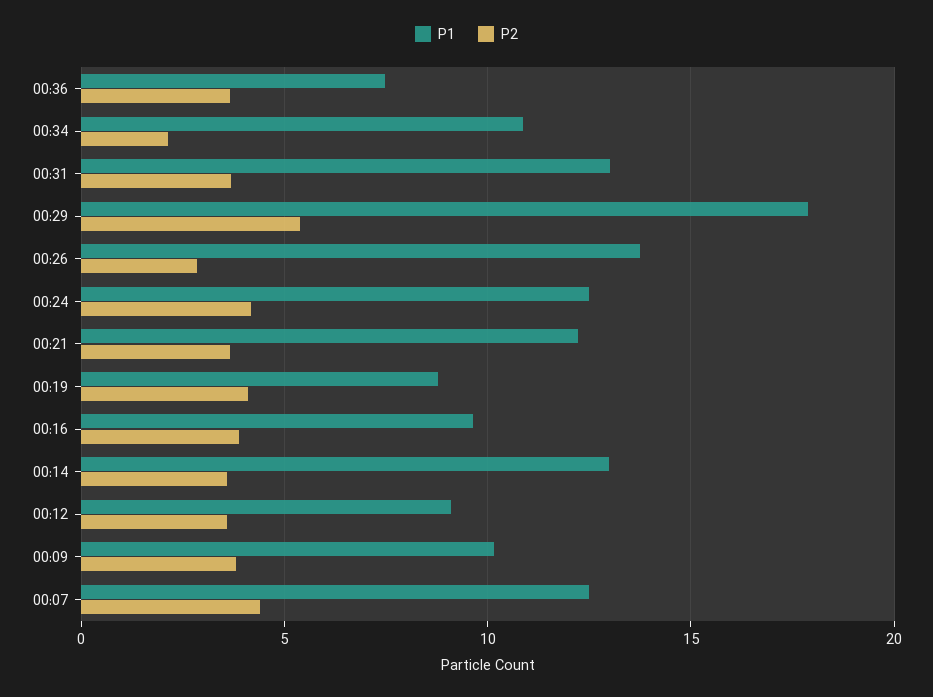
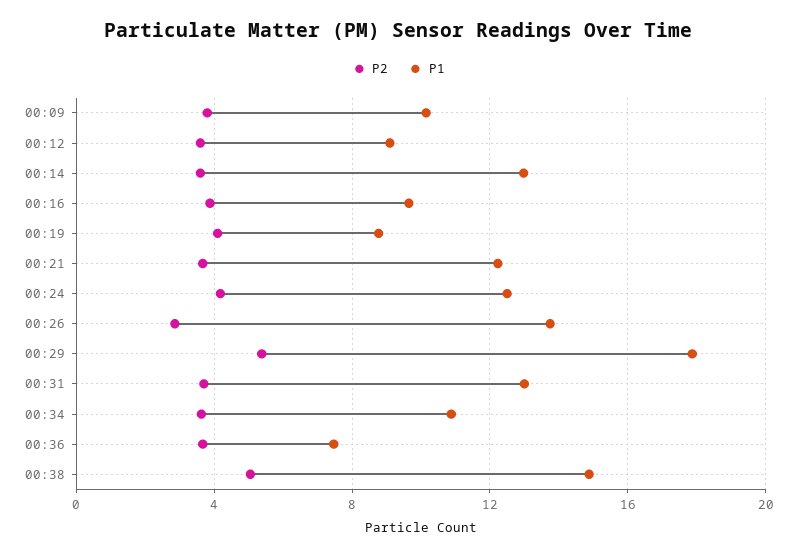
P2, 00:34: 2 -> 3.5
P1, 00:07: 12.5 -> none
P2, 00:07: 4.5 -> none
P2, 00:38: none -> 5
P1, 00:38: none -> 15

